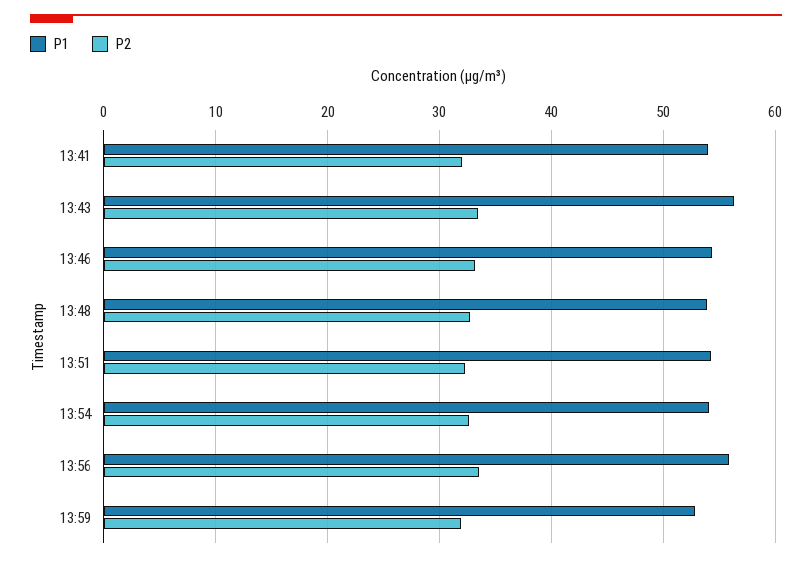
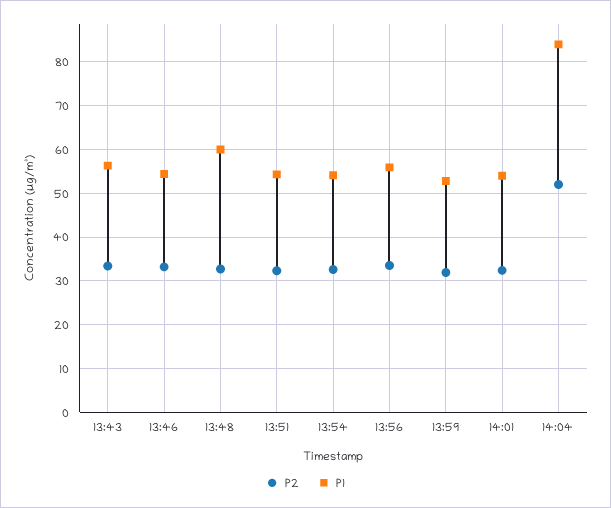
P1, 13:41: 54 -> none
P2, 13:41: 32 -> none
P1, 13:48: 54 -> 60
P2, 14:01: none -> 32
P1, 14:01: none -> 54
P2, 14:04: none -> 52
P1, 14:04: none -> 84

